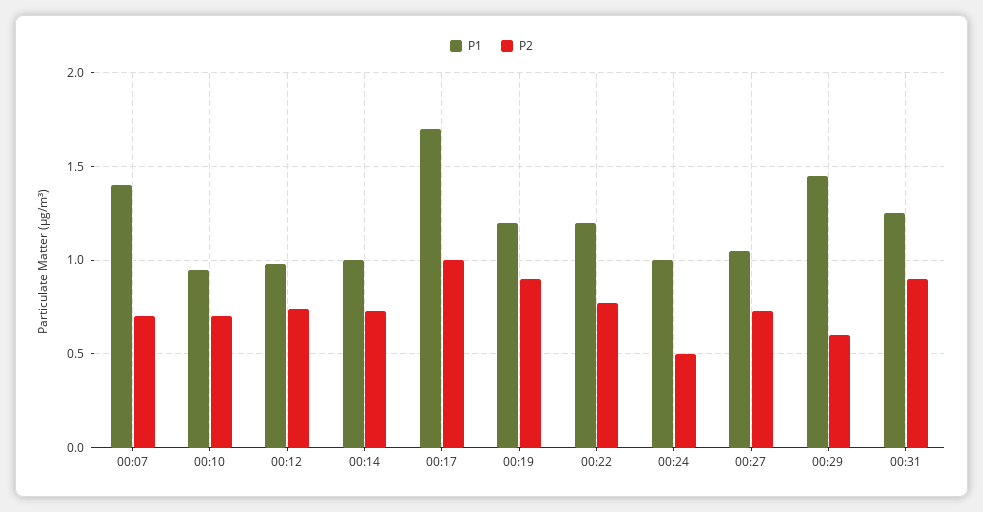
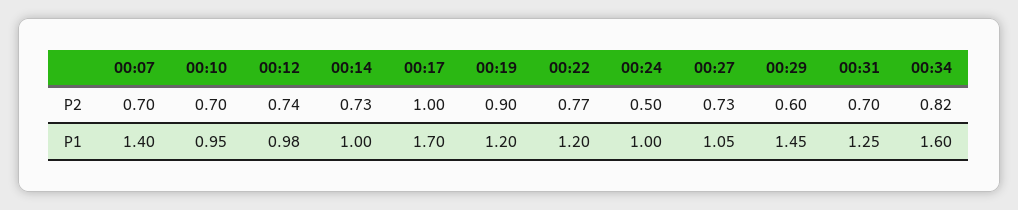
P2, 00:31: 0.9 -> 0.7
P2, 00:34: none -> 0.82
P1, 00:34: none -> 1.6

